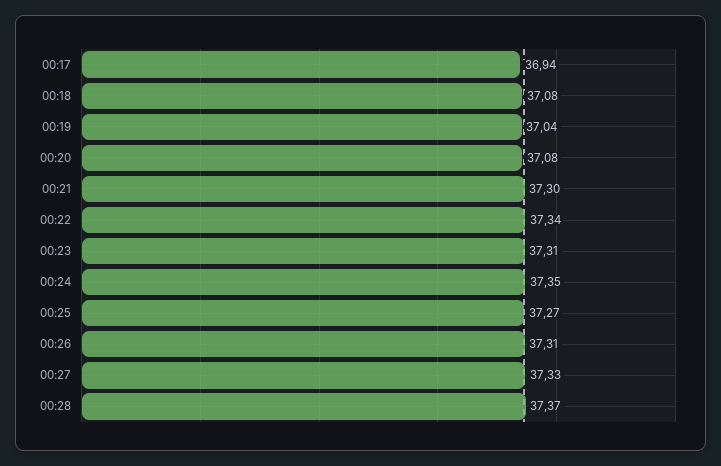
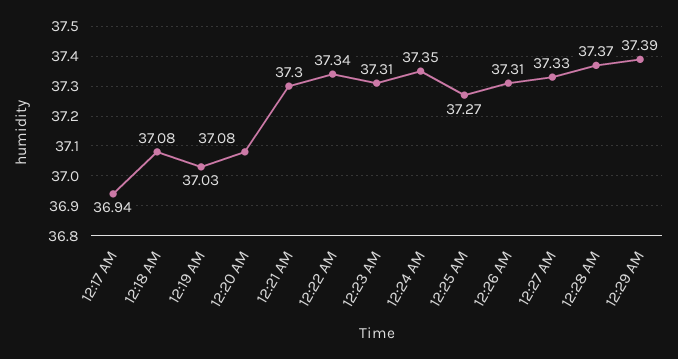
00:19: 37.04 -> 37.03
12:29 AM: none -> 37.39

